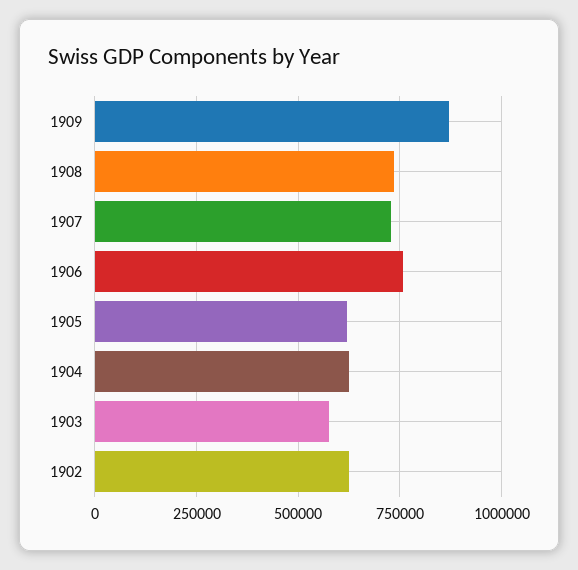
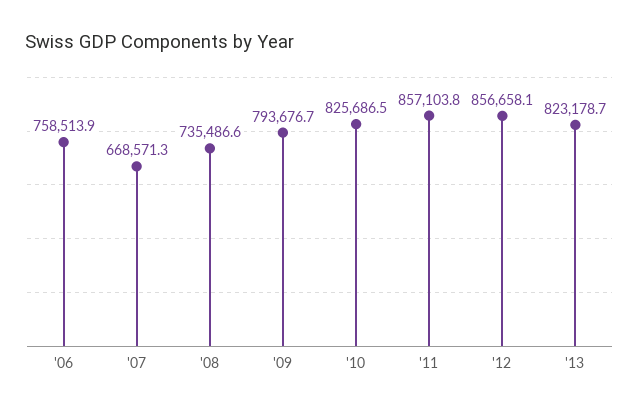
1909: 875000 -> 793676.7
1907: 725000 -> 668571.3
1905: 625000 -> none
1904: 625000 -> none
1903: 575000 -> none
1902: 625000 -> none
'10: none -> 825686.5
'11: none -> 857103.8
'12: none -> 856658.1
'13: none -> 823178.7

